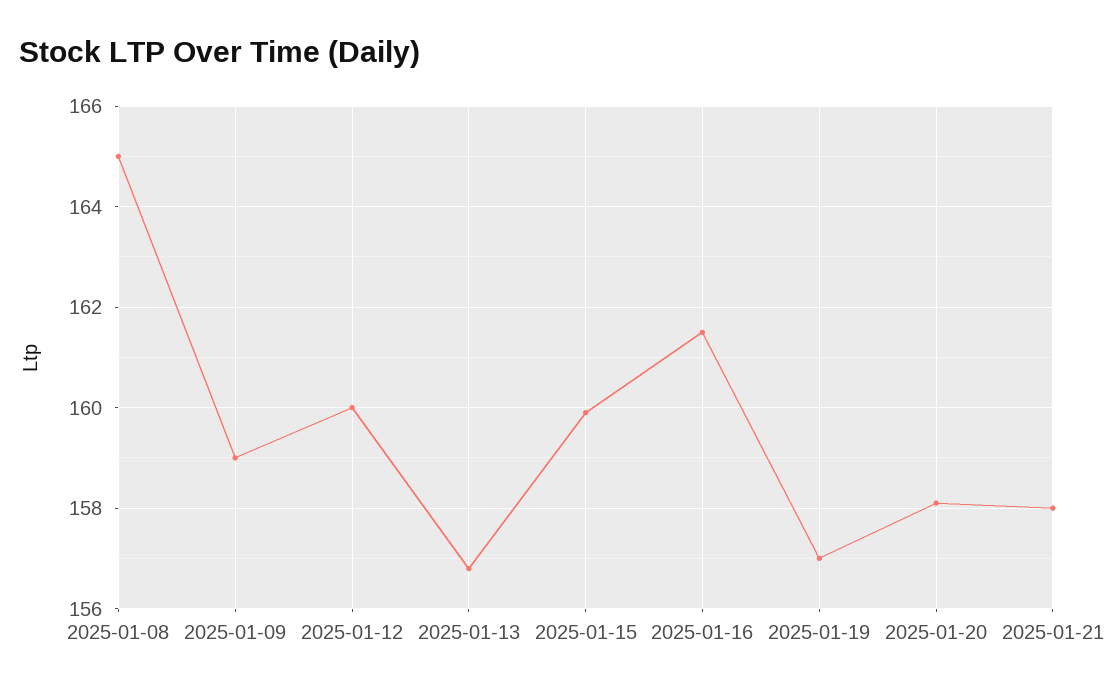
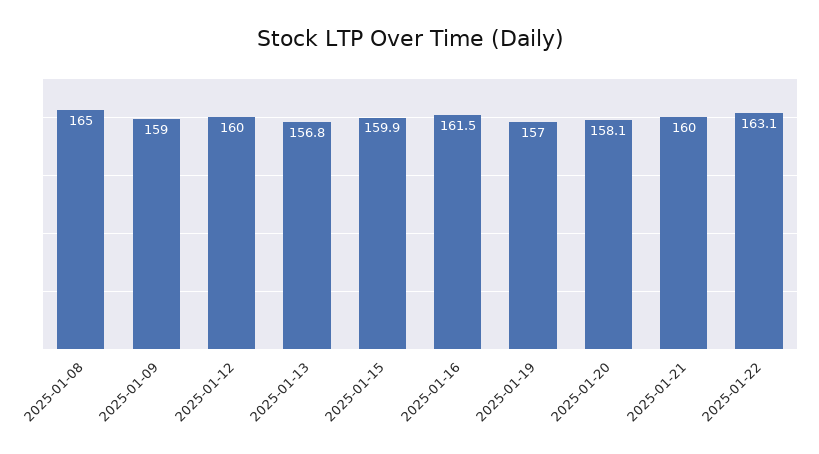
2025-01-21: 158 -> 160
2025-01-22: none -> 163.1

